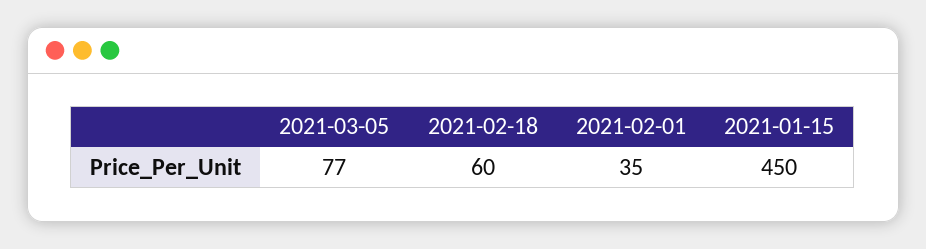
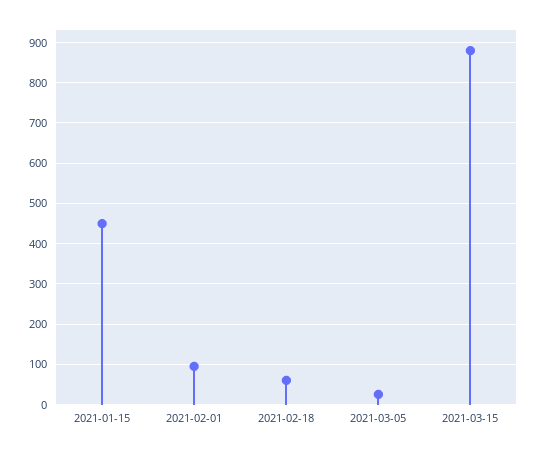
2021-03-05: 77 -> 20
2021-02-01: 35 -> 100
2021-03-15: none -> 880

